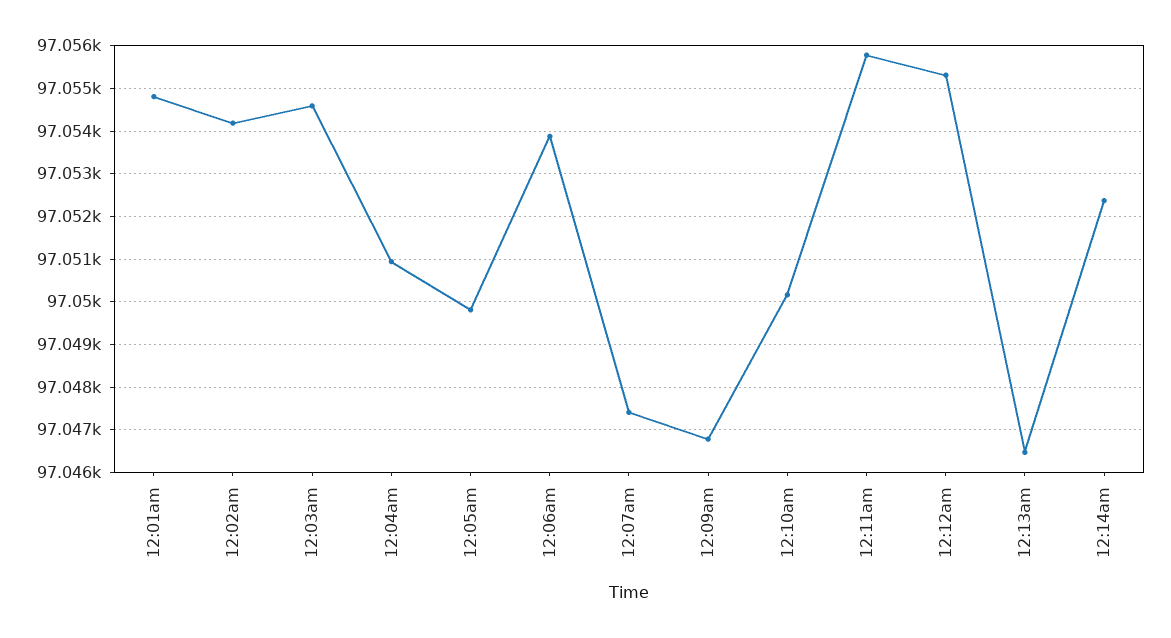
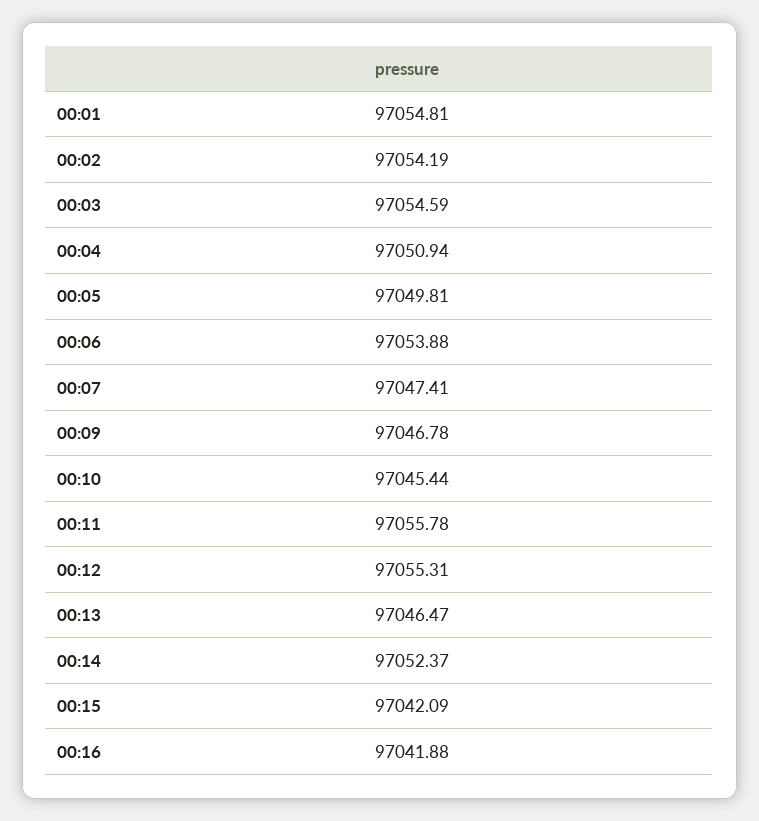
12:10am: 97050.2 -> 97045.44
00:15: none -> 97042.09
00:16: none -> 97041.88

